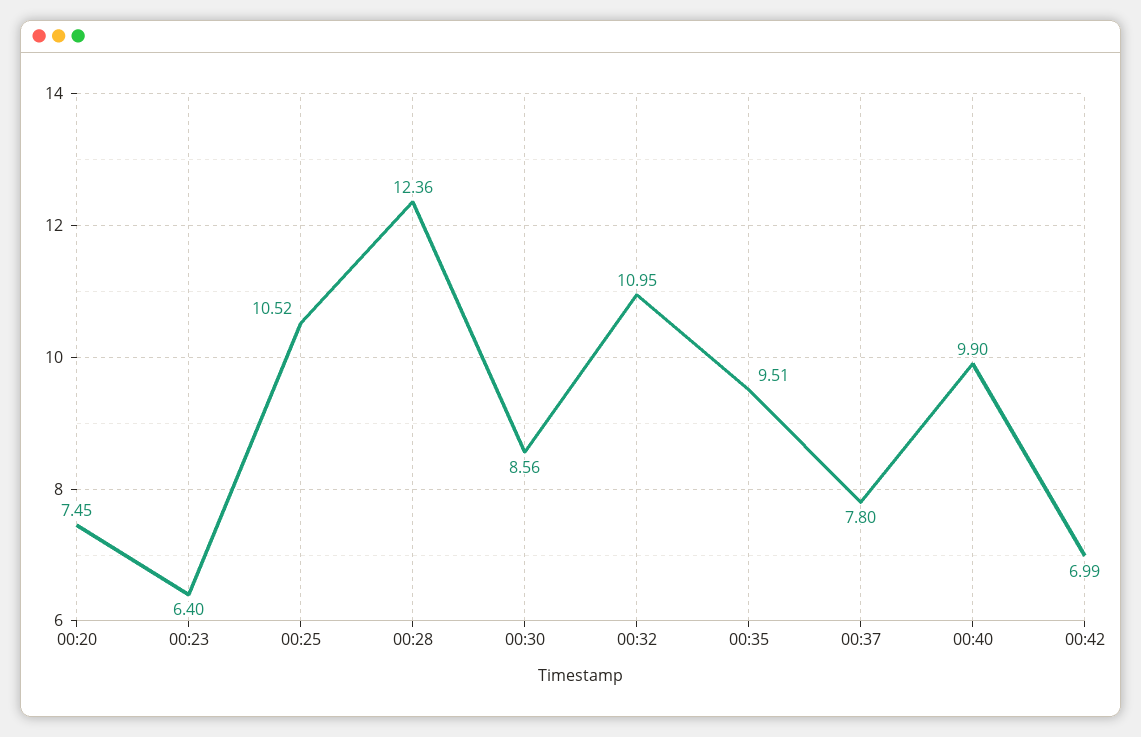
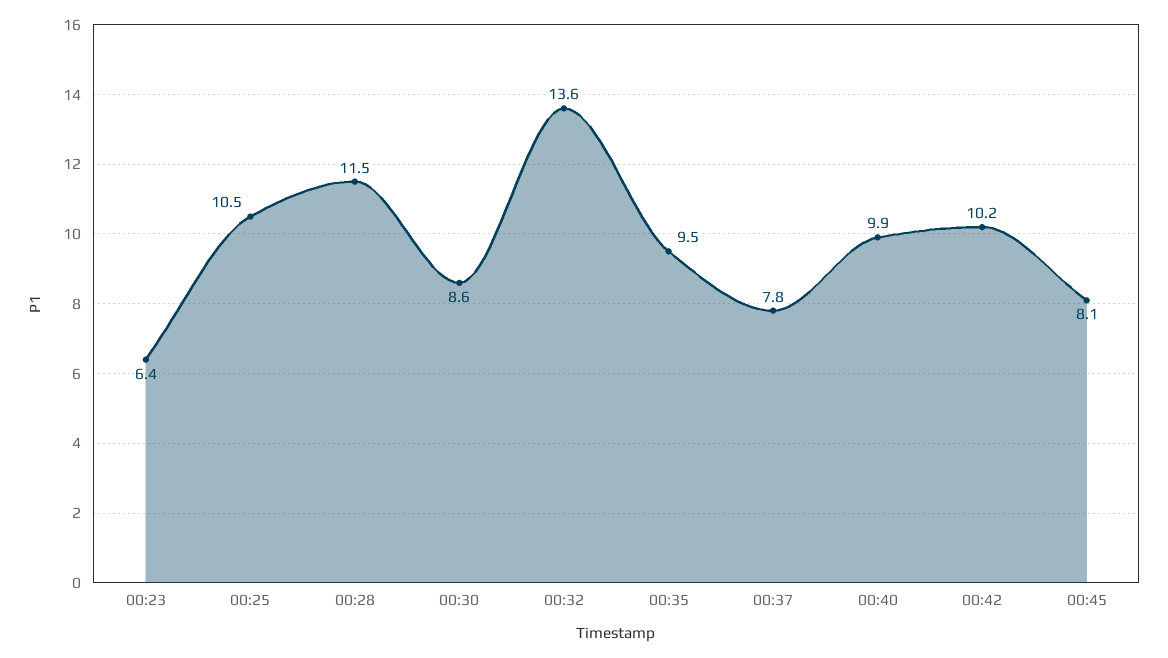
00:20: 7.45 -> none
00:28: 12.36 -> 11.5
00:32: 10.95 -> 13.6
00:42: 6.99 -> 10.2
00:45: none -> 8.1

